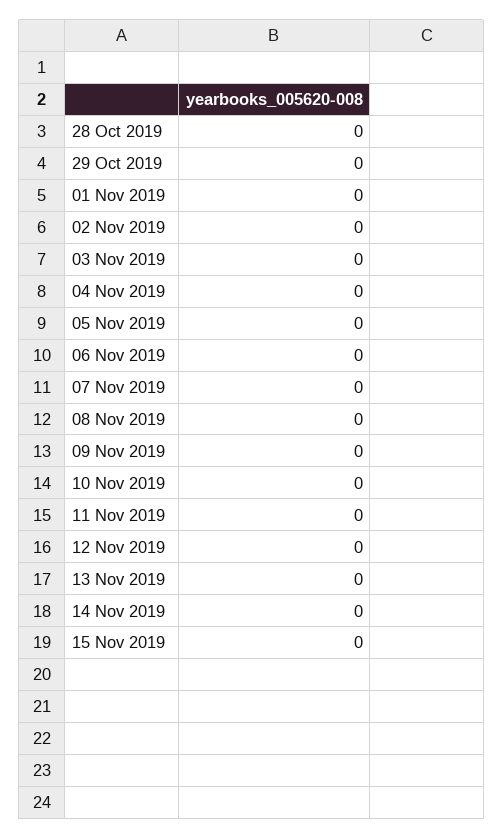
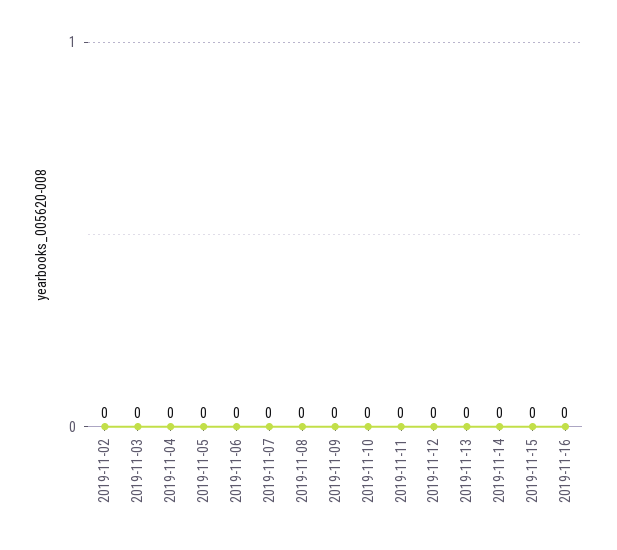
28 Oct 2019: 0 -> none
29 Oct 2019: 0 -> none
01 Nov 2019: 0 -> none
2019-11-16: none -> 0

